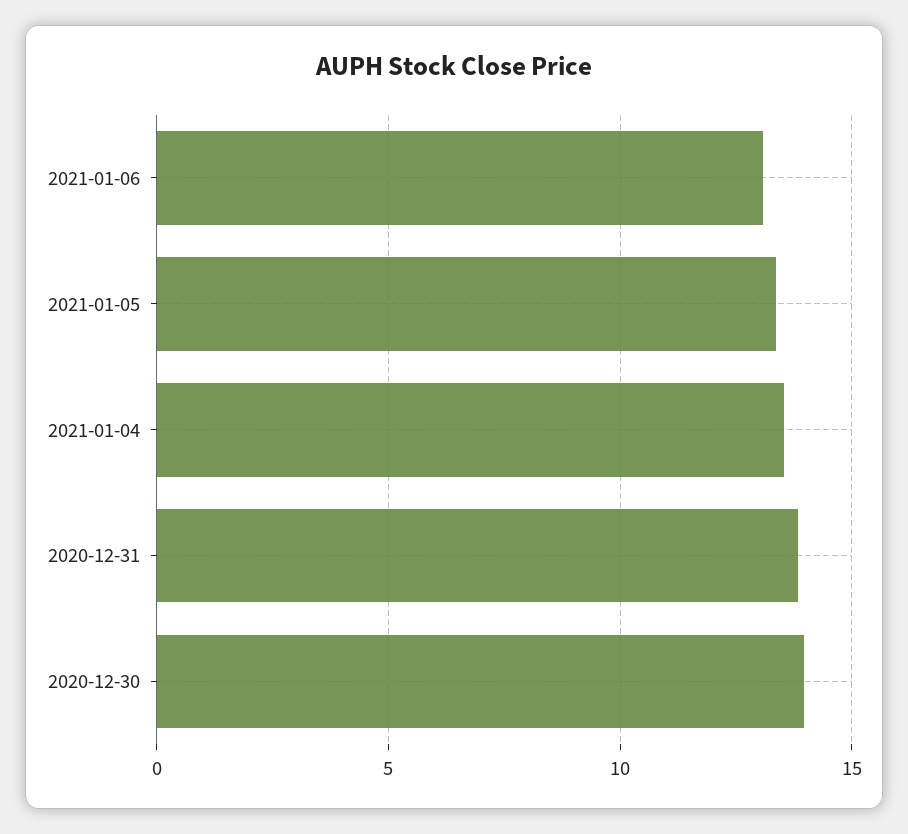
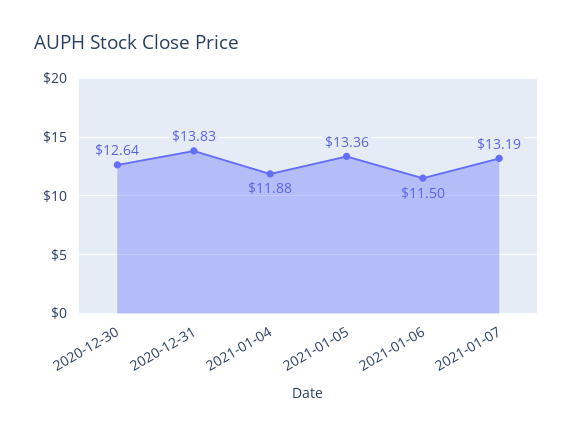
2021-01-06: 13 -> 11.5
2021-01-04: 13.5 -> 11.88
2020-12-30: 14 -> 12.64
2021-01-07: none -> 13.19

